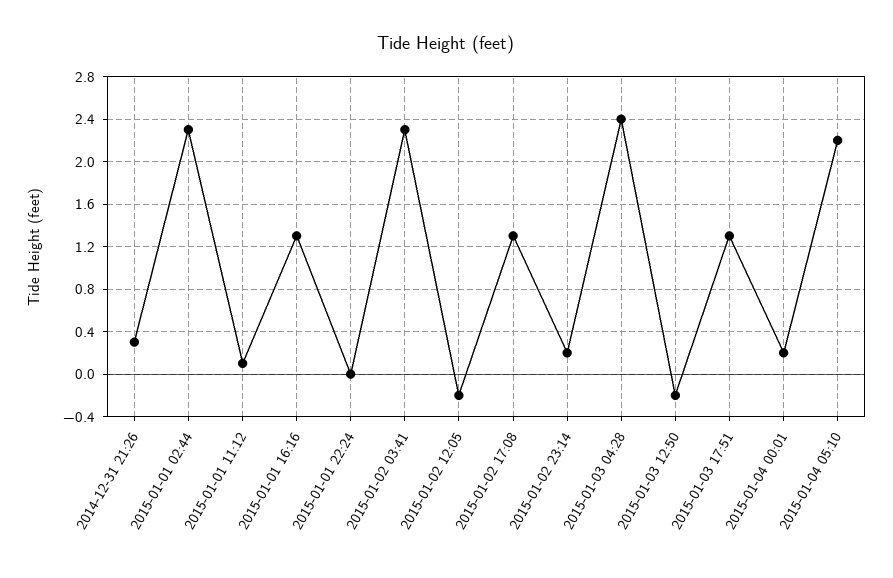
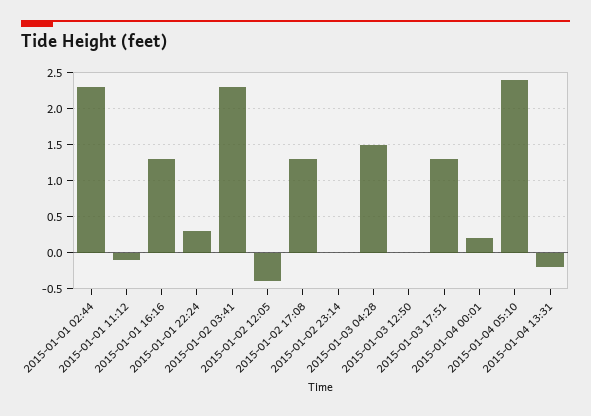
2014-12-31 21:26: 0.3 -> none
2015-01-01 11:12: 0.1 -> -0.1
2015-01-01 22:24: 0 -> 0.3
2015-01-02 12:05: -0.2 -> -0.4
2015-01-02 23:14: 0.2 -> 0
2015-01-03 04:28: 2.4 -> 1.5
2015-01-03 12:50: -0.2 -> 0
2015-01-04 05:10: 2.2 -> 2.4
2015-01-04 13:31: none -> -0.2

